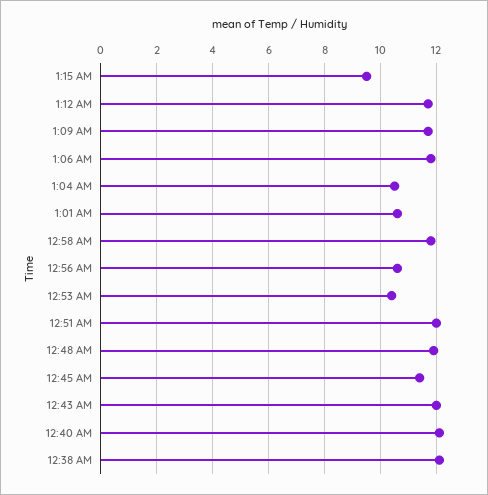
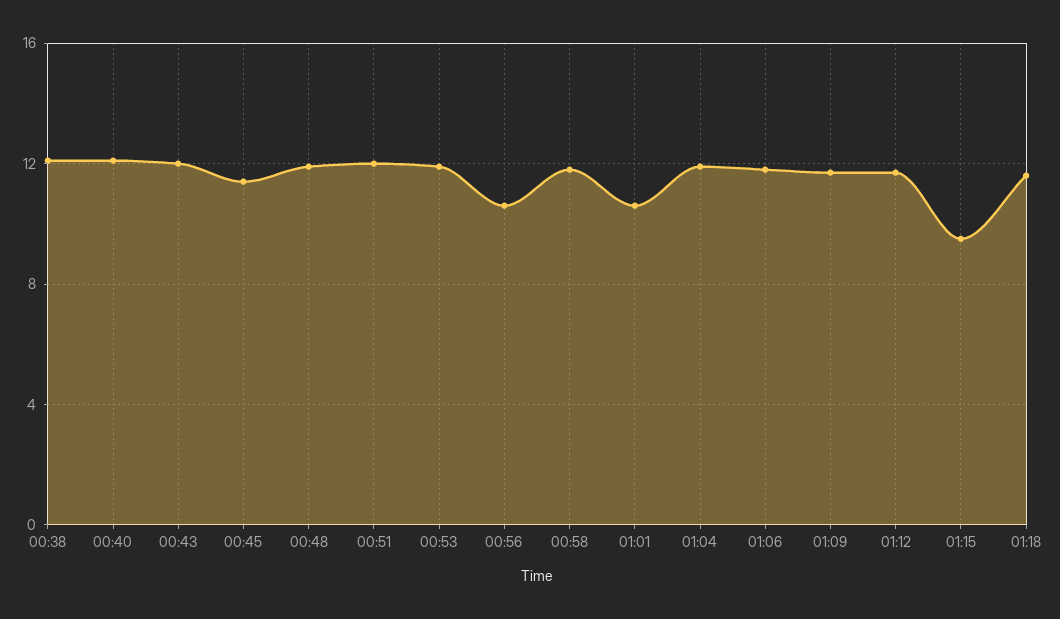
1:04 AM: 10.5 -> 12
12:53 AM: 10.5 -> 12
01:18: none -> 11.5

